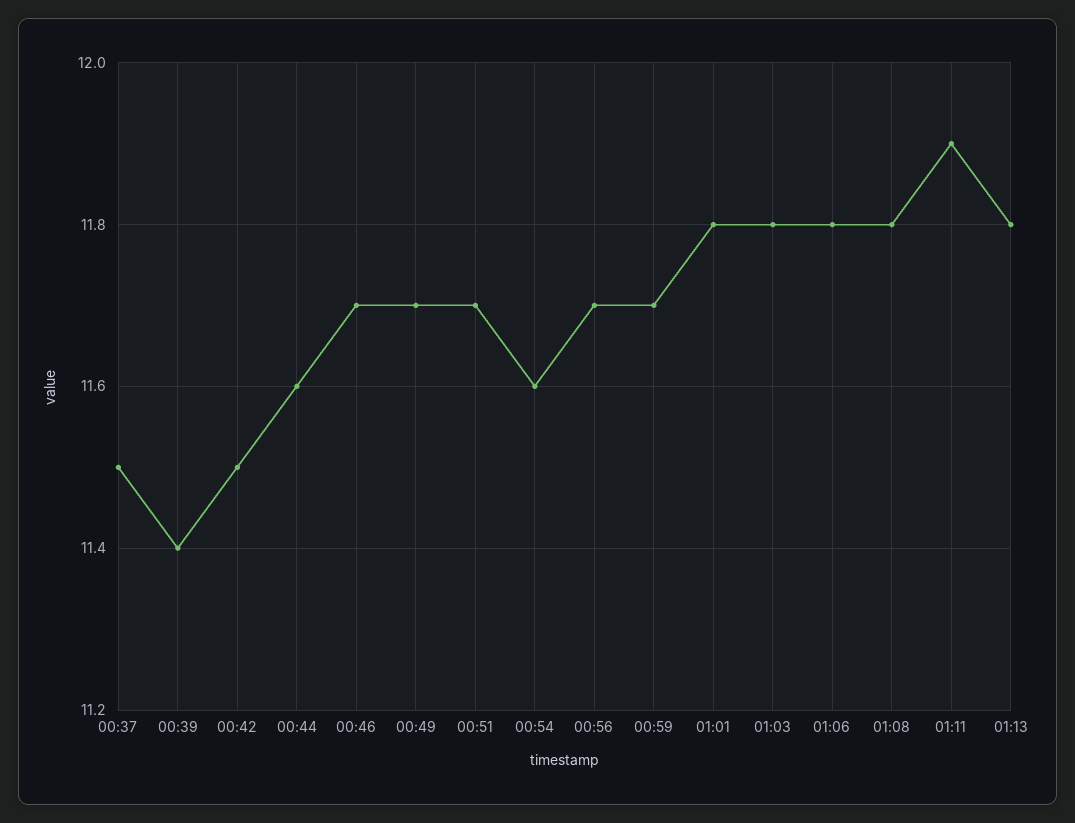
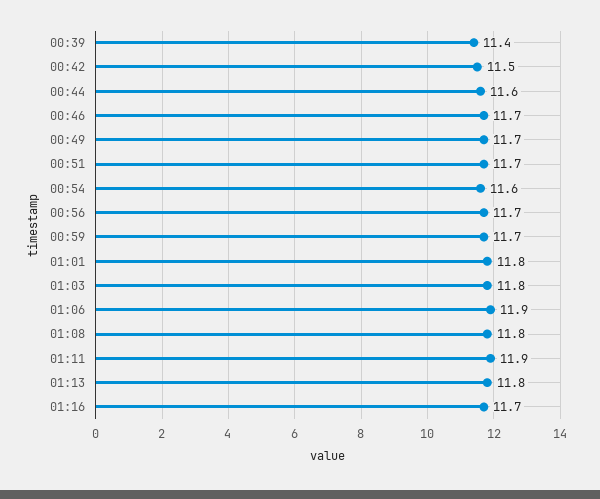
00:37: 11.5 -> none
01:06: 11.8 -> 11.9
01:16: none -> 11.7

